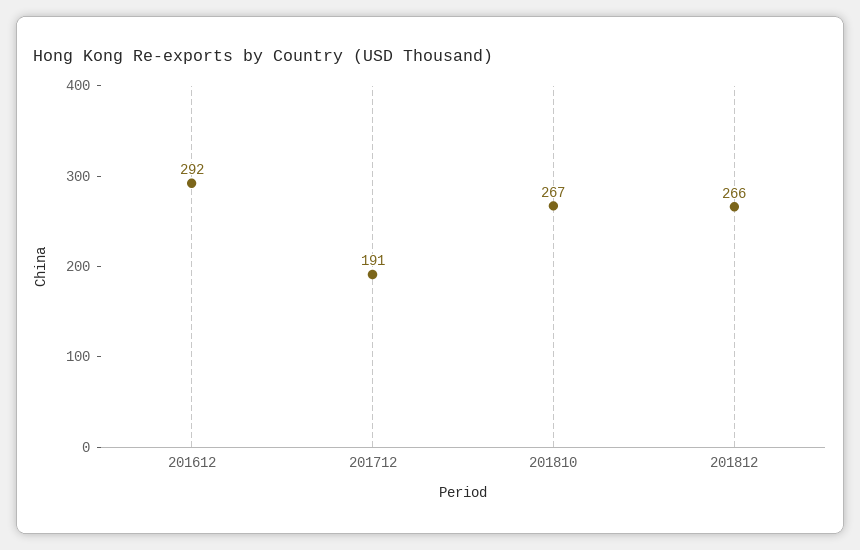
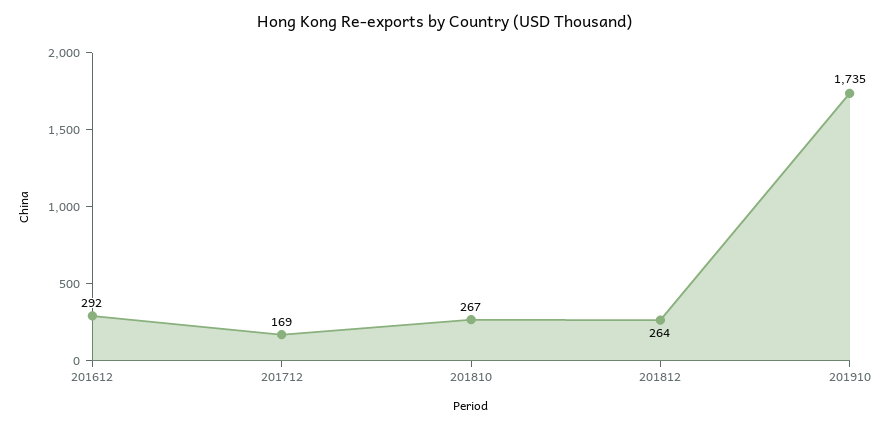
201712: 191 -> 169
201812: 266 -> 264
201910: none -> 1735

